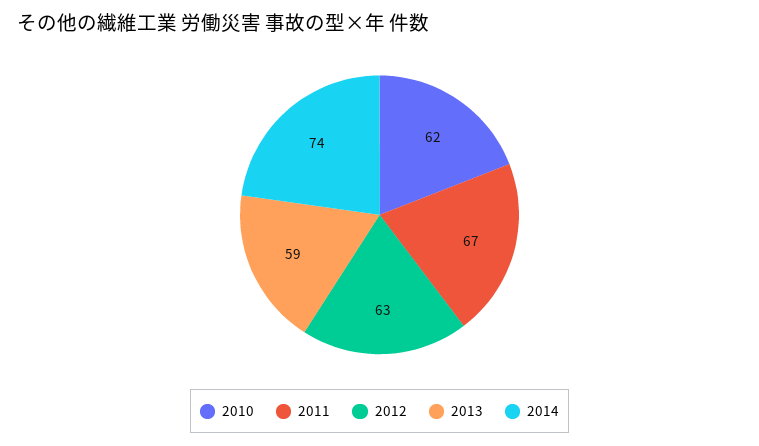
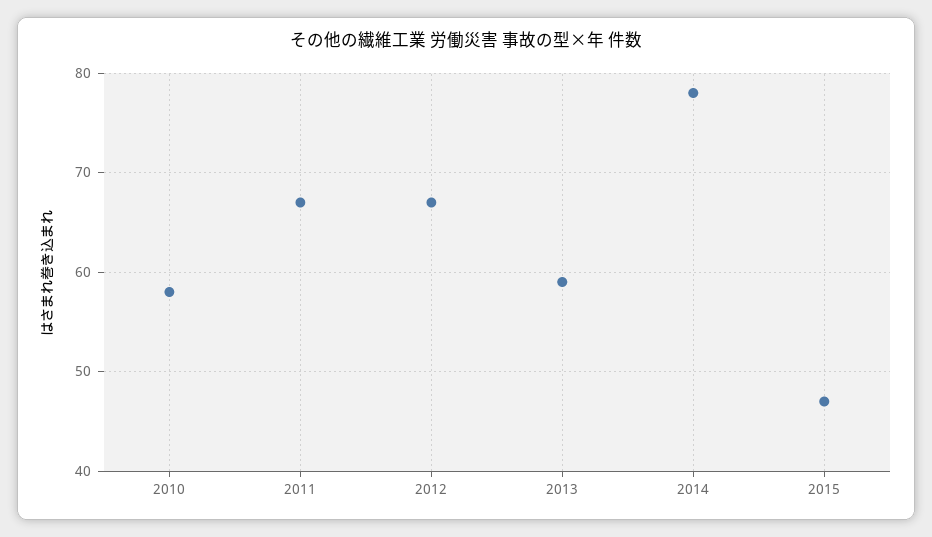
2010: 62 -> 58
2012: 63 -> 67
2014: 74 -> 78
2015: none -> 47

